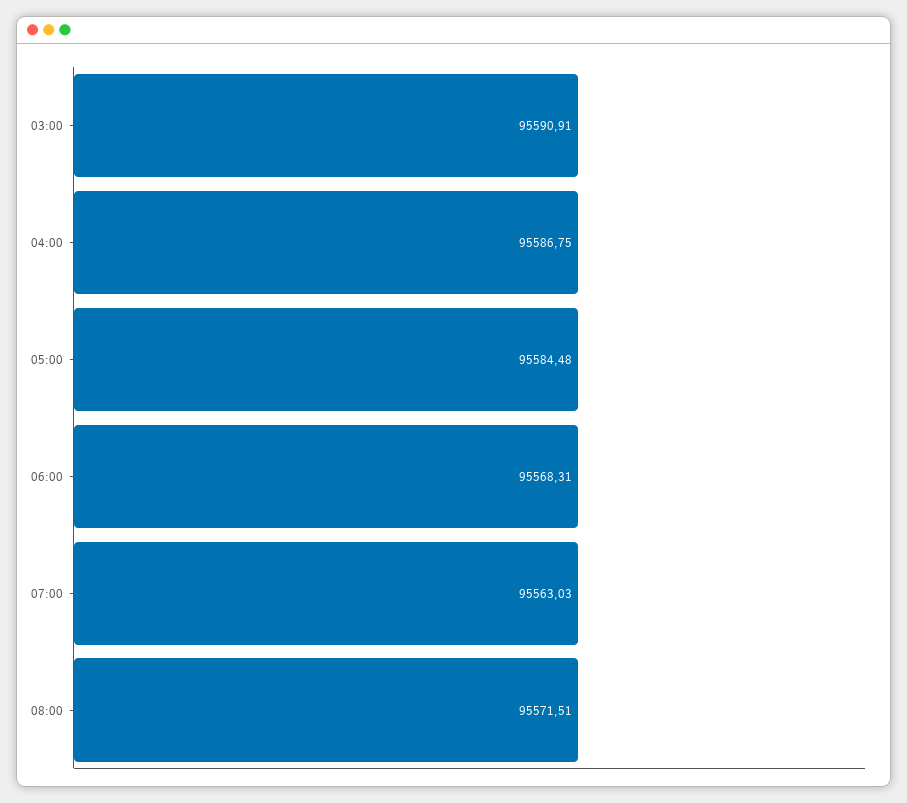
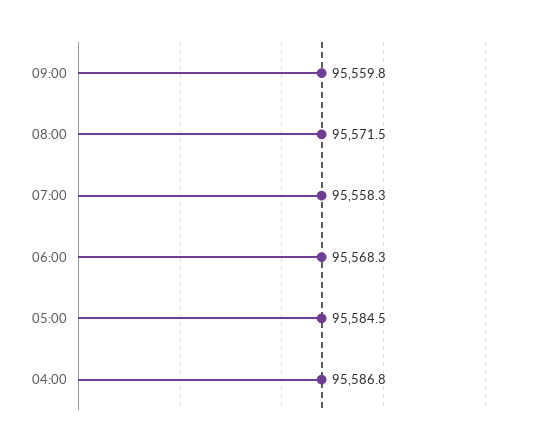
03:00: 95590.91 -> none
07:00: 95563.03 -> 95558.3
09:00: none -> 95559.8

